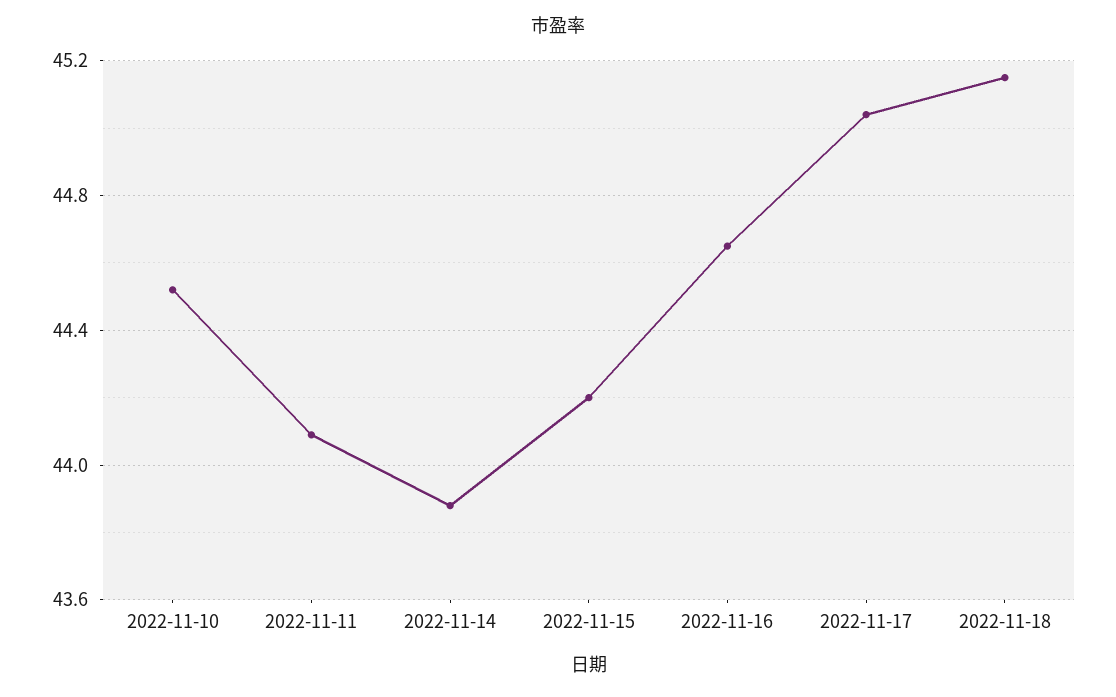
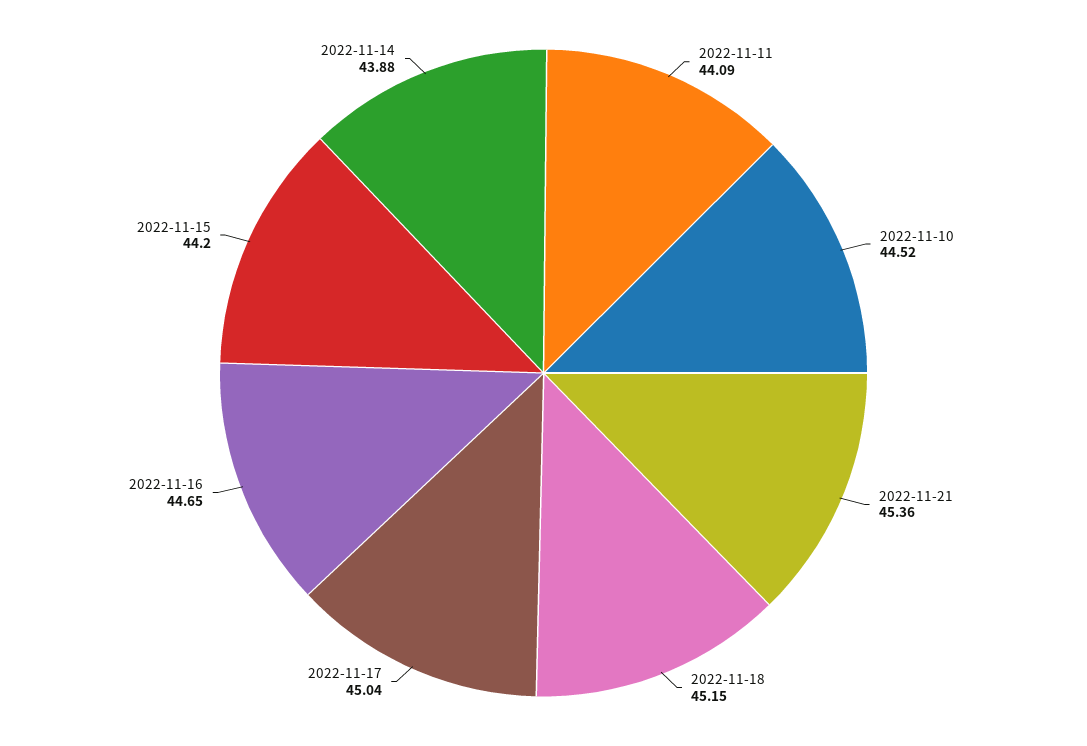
2022-11-21: none -> 45.36

